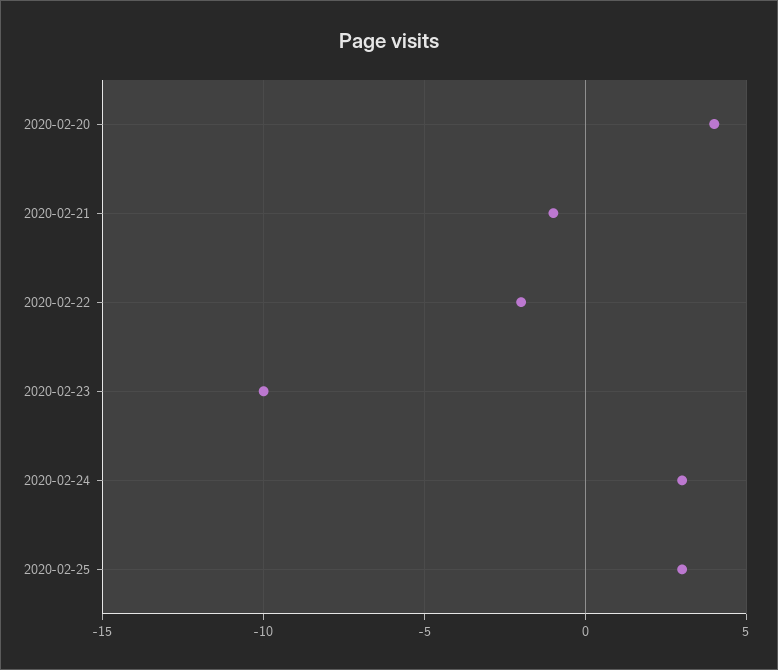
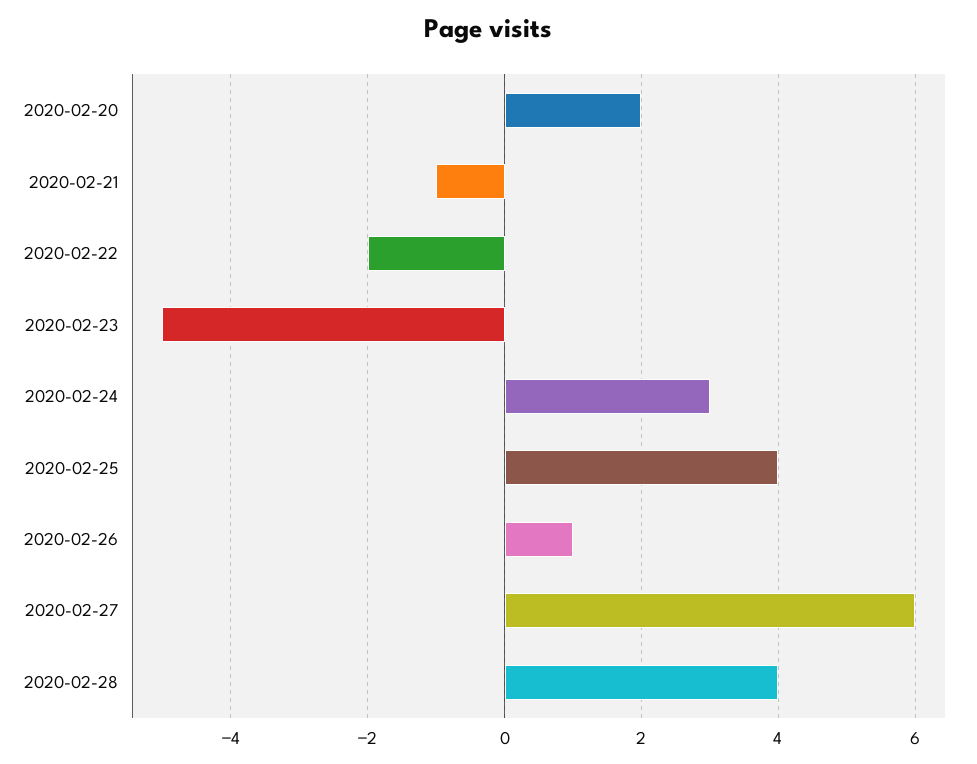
2020-02-20: 4 -> 2
2020-02-23: -10 -> -5
2020-02-25: 3 -> 4
2020-02-26: none -> 1
2020-02-27: none -> 6
2020-02-28: none -> 4

